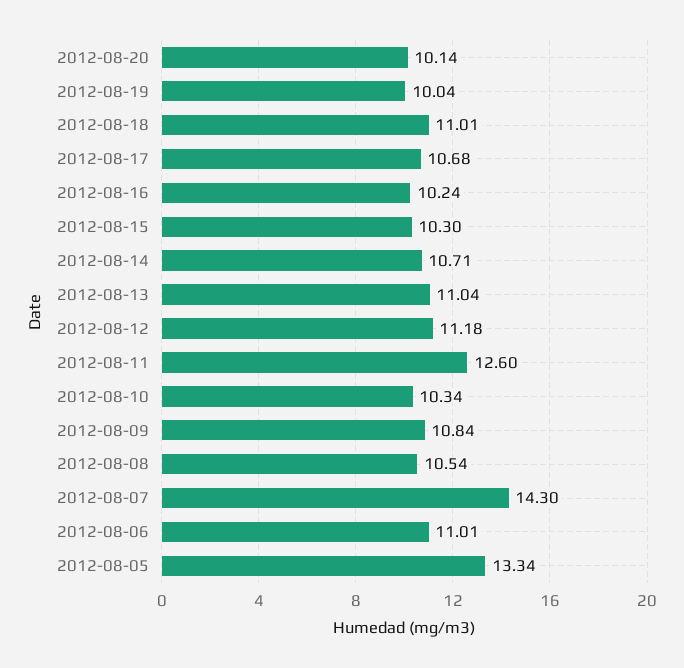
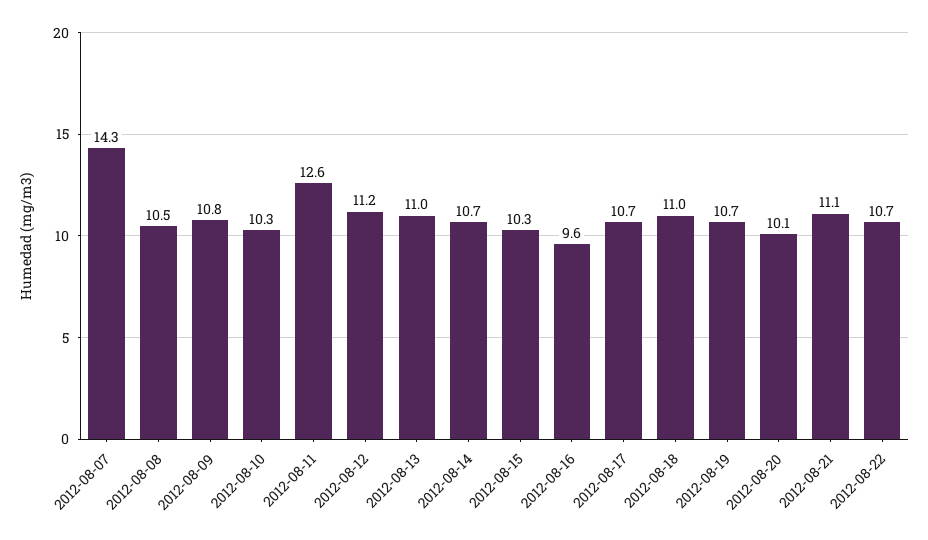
2012-08-19: 10.04 -> 10.7
2012-08-16: 10.24 -> 9.6
2012-08-06: 11.01 -> none
2012-08-05: 13.34 -> none
2012-08-21: none -> 11.1
2012-08-22: none -> 10.7

